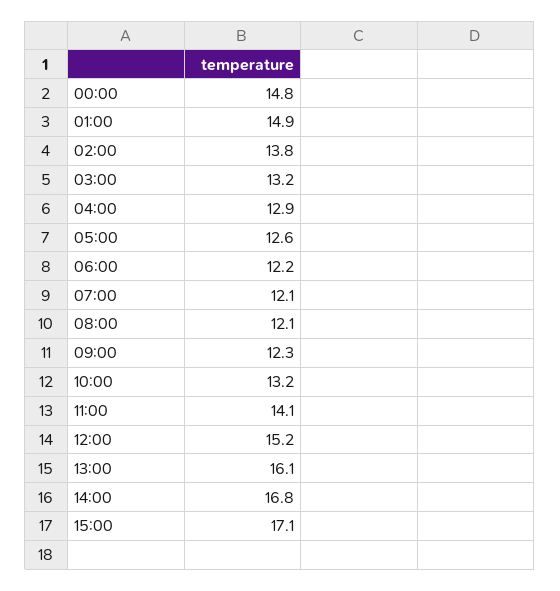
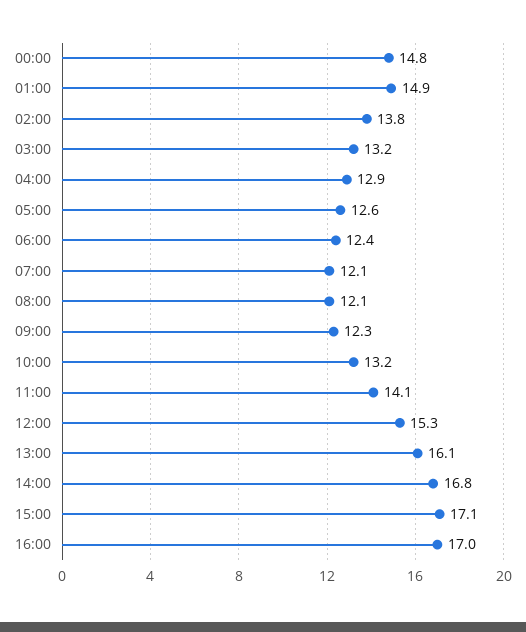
06:00: 12.2 -> 12.4
12:00: 15.2 -> 15.3
16:00: none -> 17

